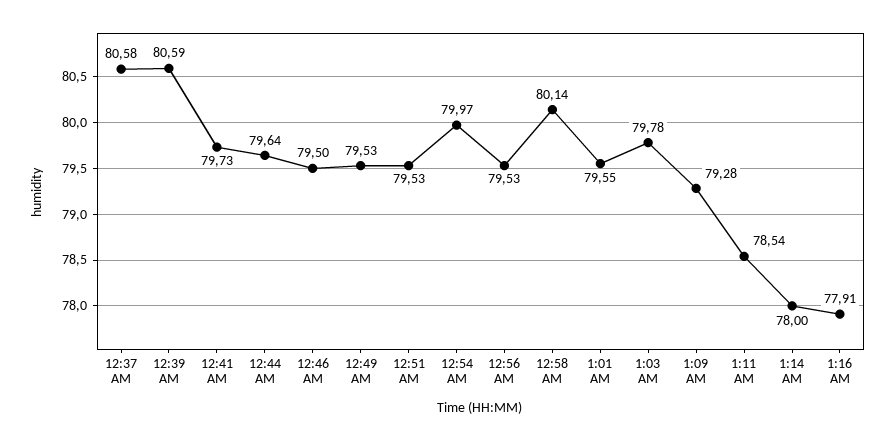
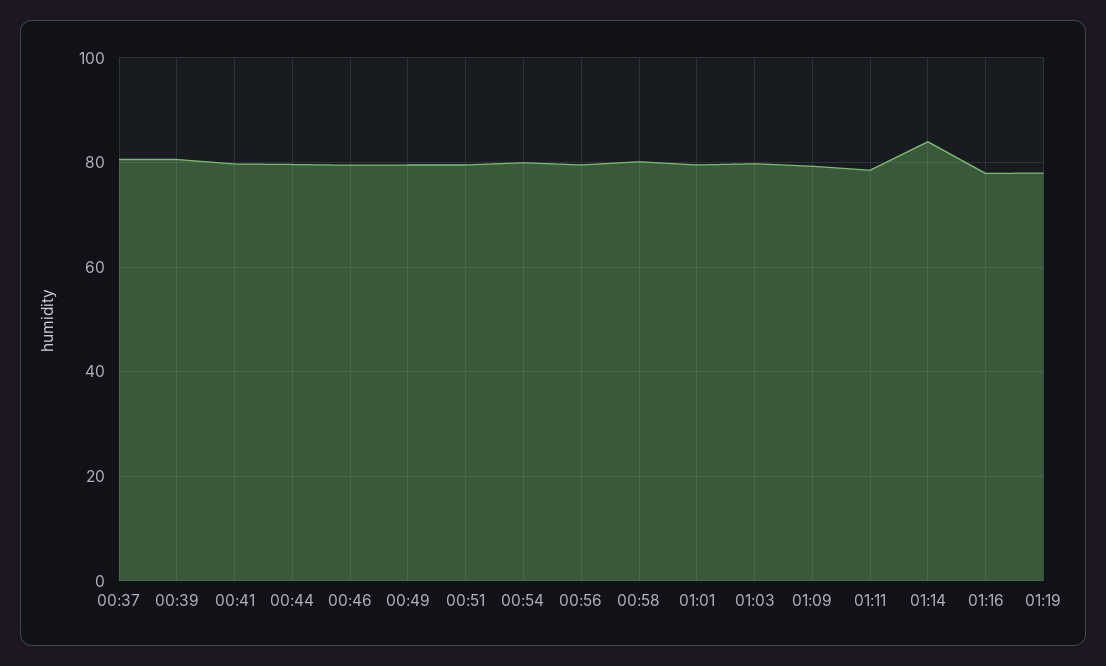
1:14 AM: 78 -> 84
01:19: none -> 78

